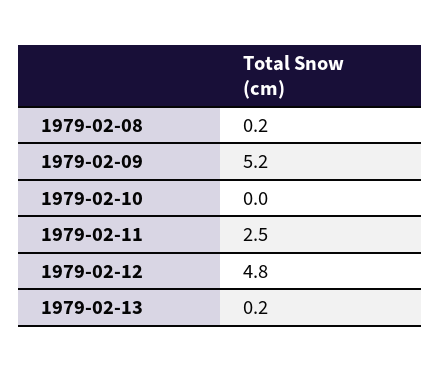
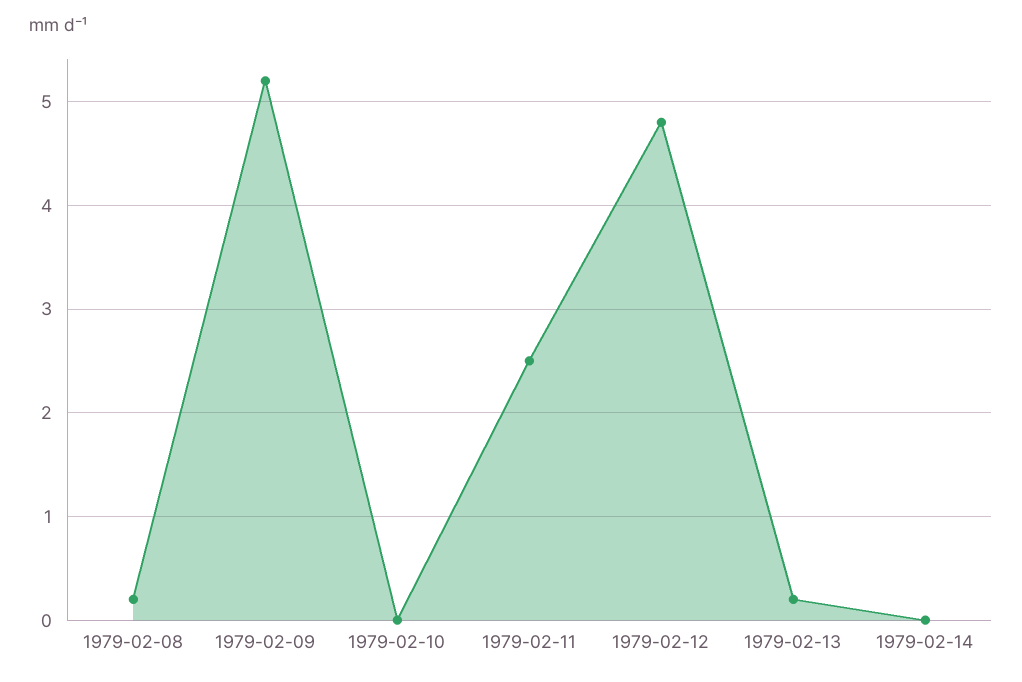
1979-02-14: none -> 0

